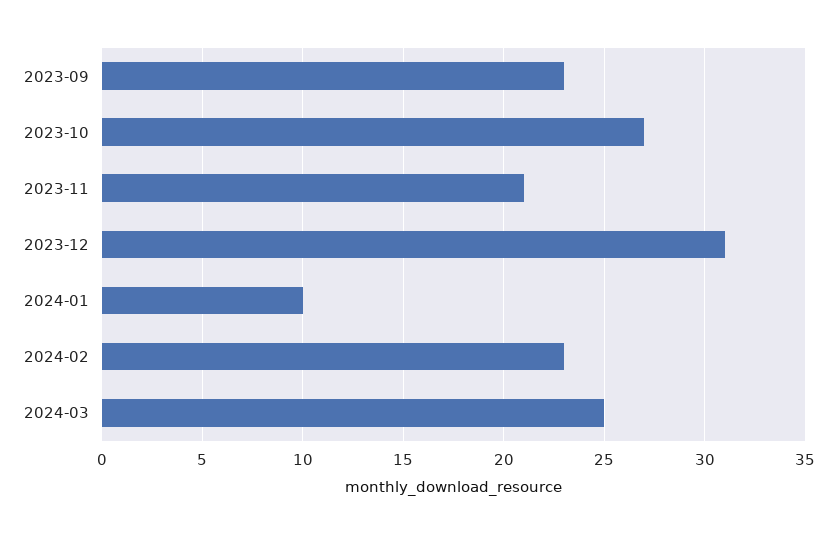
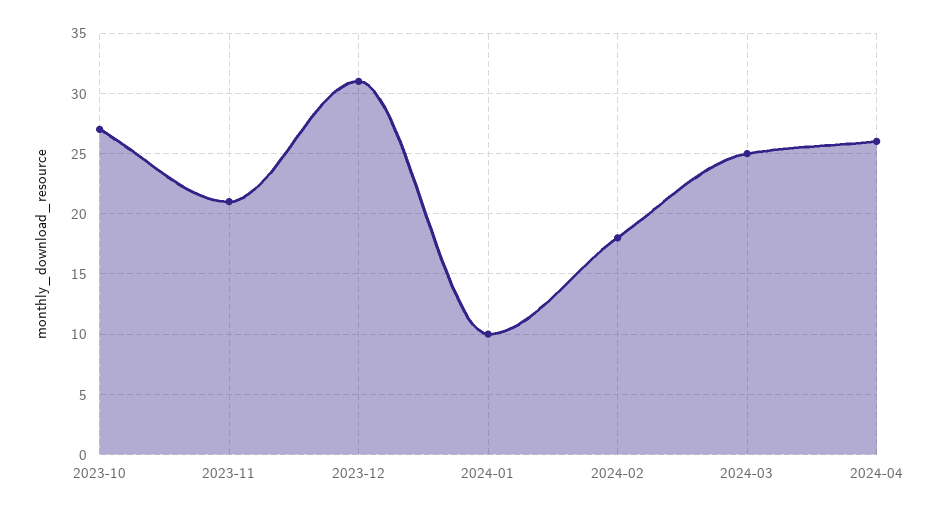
2023-09: 23 -> none
2024-02: 23 -> 18
2024-04: none -> 26

